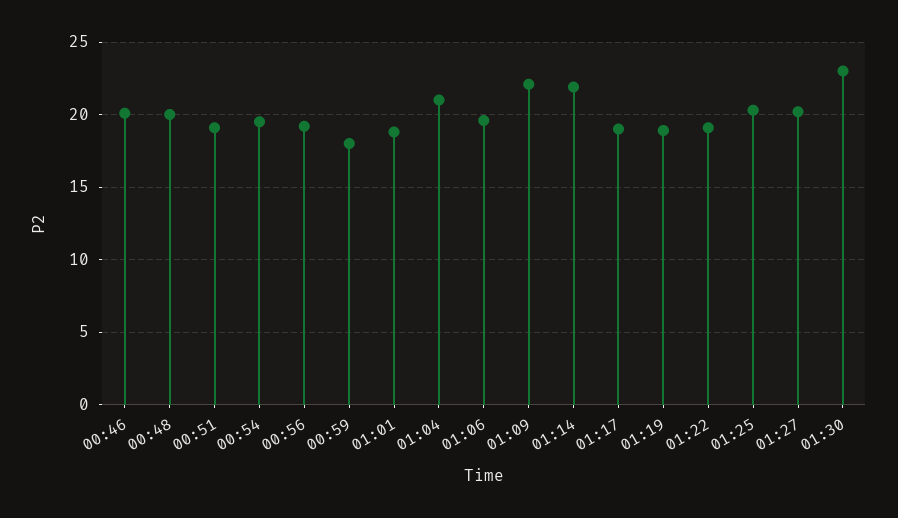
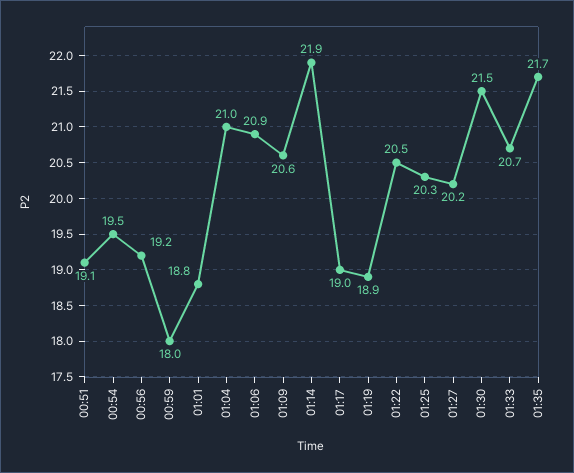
00:46: 20 -> none
00:48: 20 -> none
01:06: 19.5 -> 20.9
01:09: 22 -> 20.6
01:22: 19 -> 20.5
01:30: 23 -> 21.5
01:33: none -> 20.7
01:35: none -> 21.7

